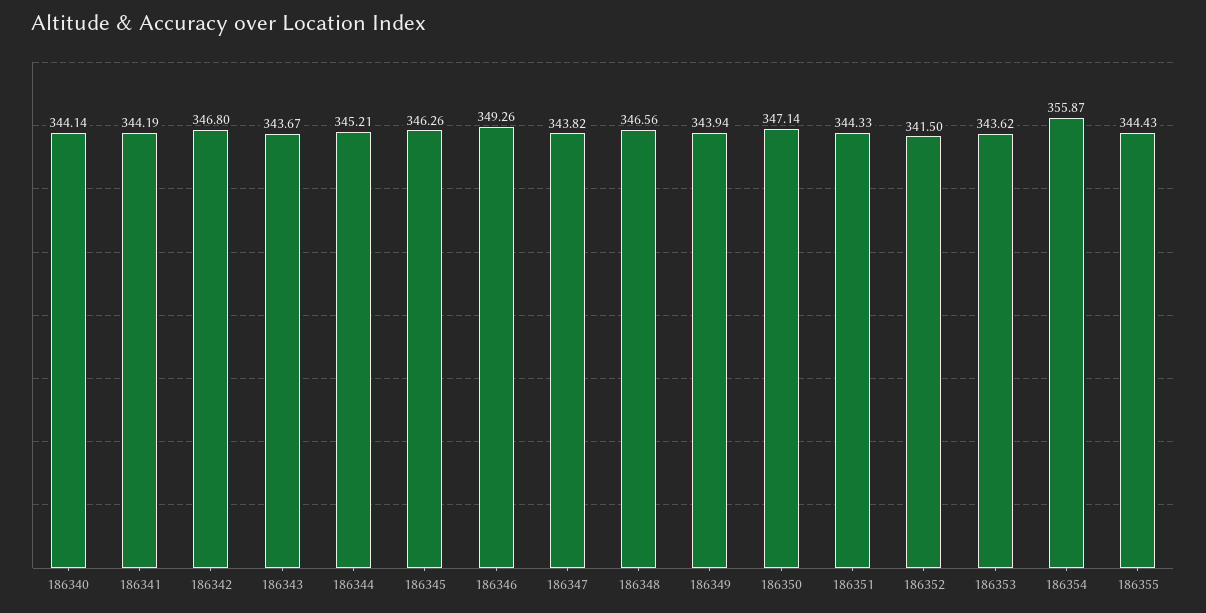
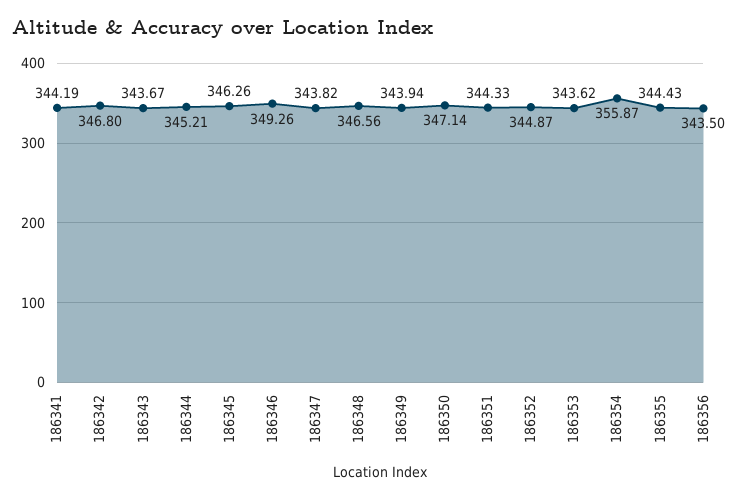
186340: 344.14 -> none
186352: 341.5 -> 344.87
186356: none -> 343.5

